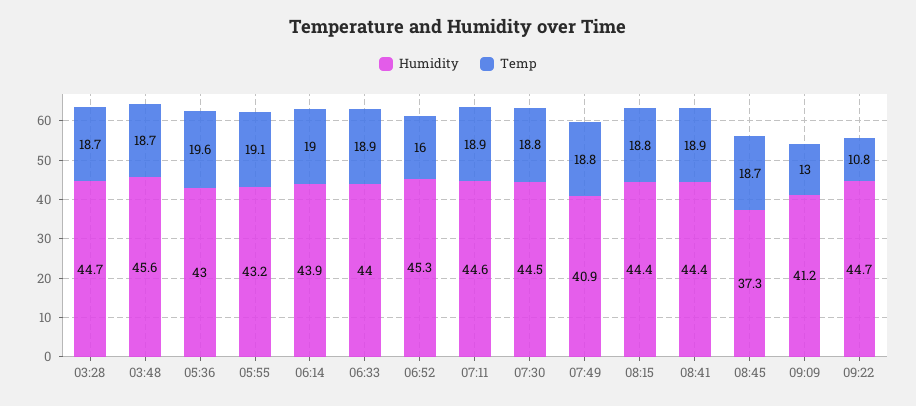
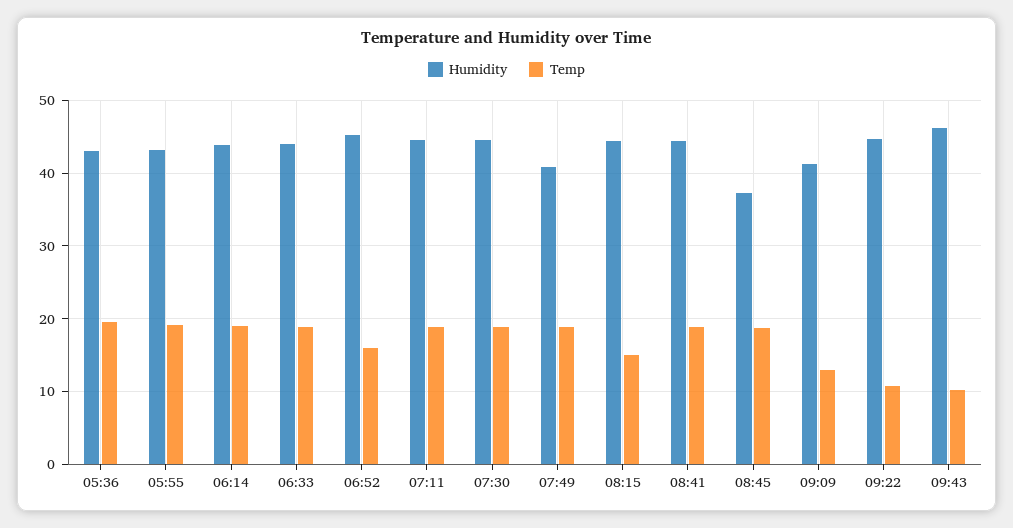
Humidity, 03:28: 44.7 -> none
Temp, 03:28: 18.7 -> none
Humidity, 03:48: 45.6 -> none
Temp, 03:48: 18.7 -> none
Temp, 08:15: 18.8 -> 15
Humidity, 09:43: none -> 46
Temp, 09:43: none -> 10

